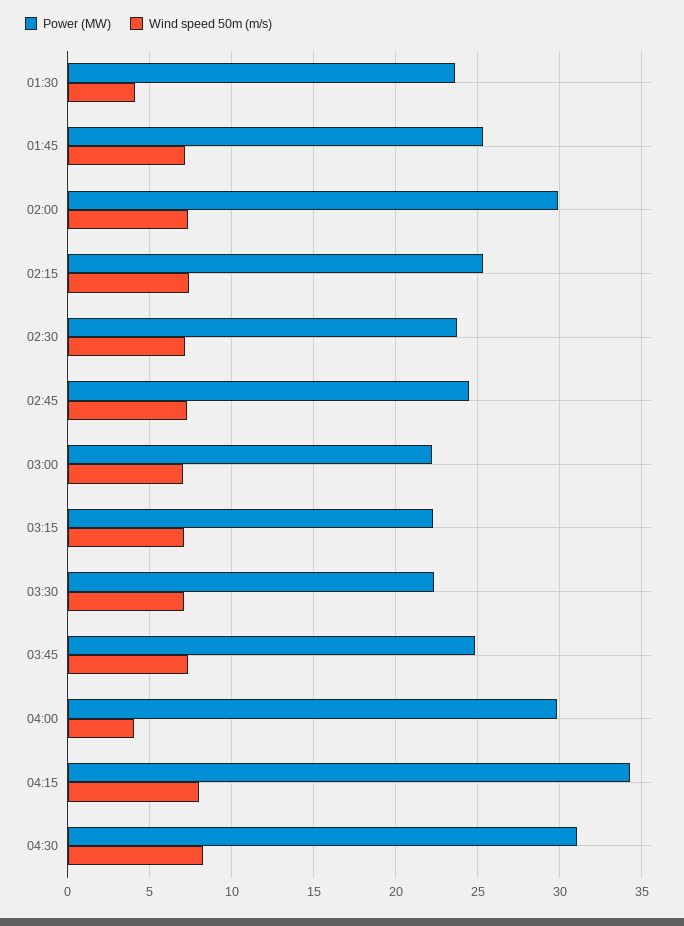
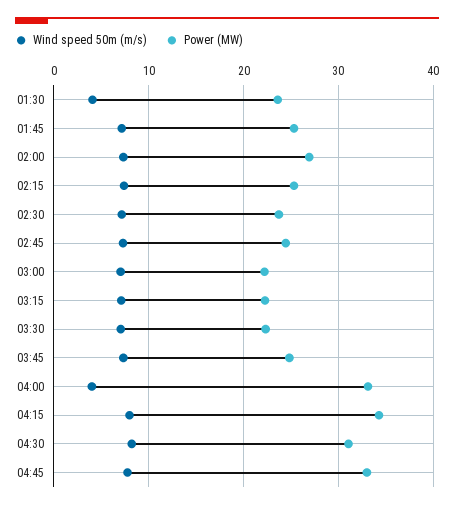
Power (MW), 02:00: 30 -> 27
Power (MW), 04:00: 30 -> 33
Wind speed 50m (m/s), 04:45: none -> 8
Power (MW), 04:45: none -> 33

